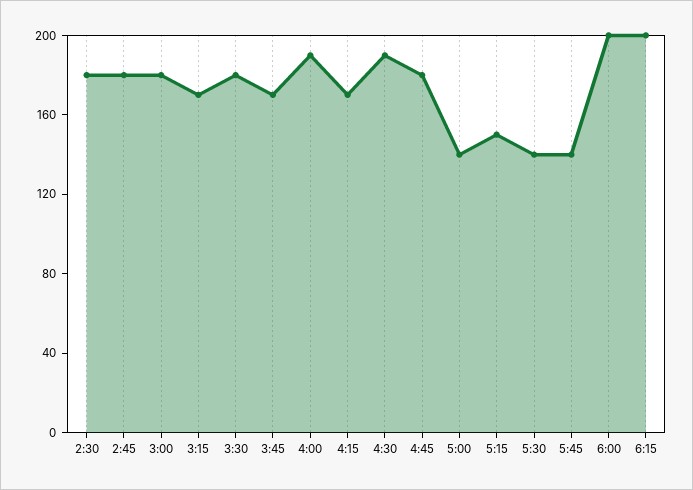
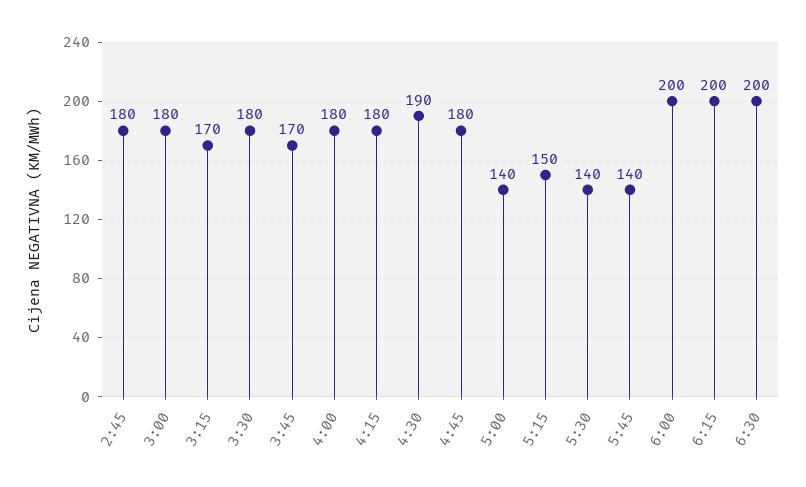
2:30: 180 -> none
4:00: 190 -> 180
4:15: 170 -> 180
6:30: none -> 200

